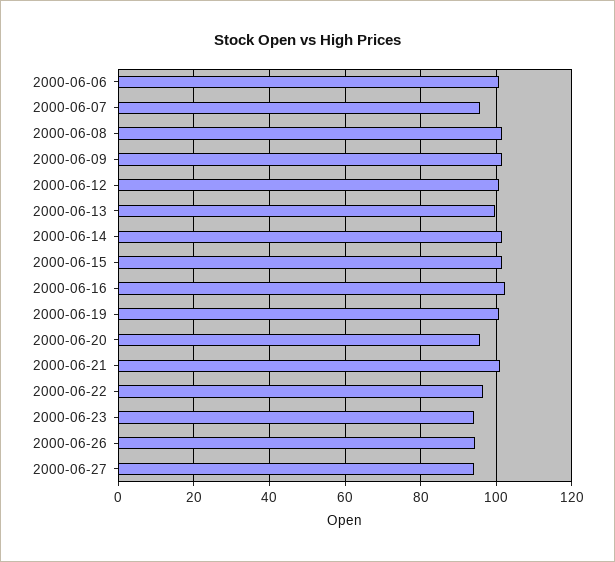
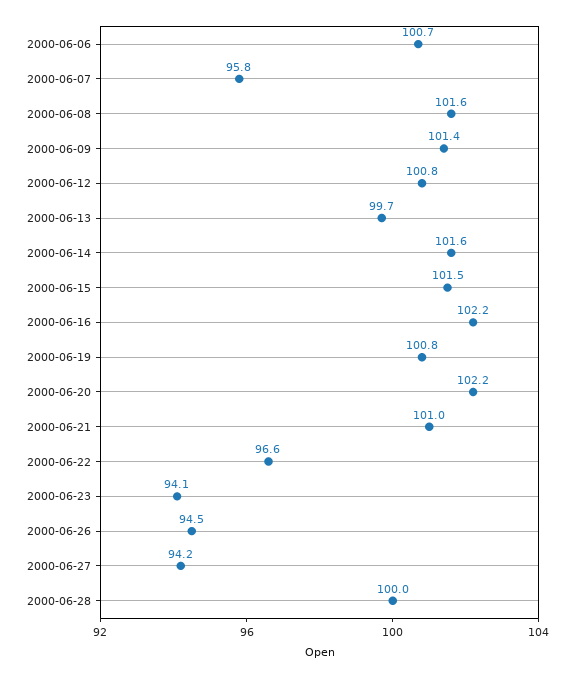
2000-06-20: 96 -> 102.2
2000-06-28: none -> 100

